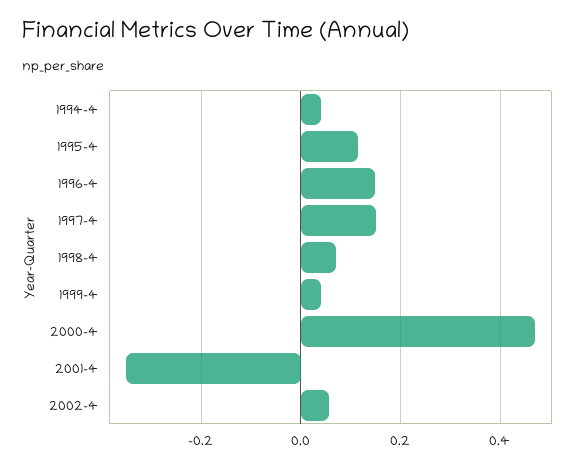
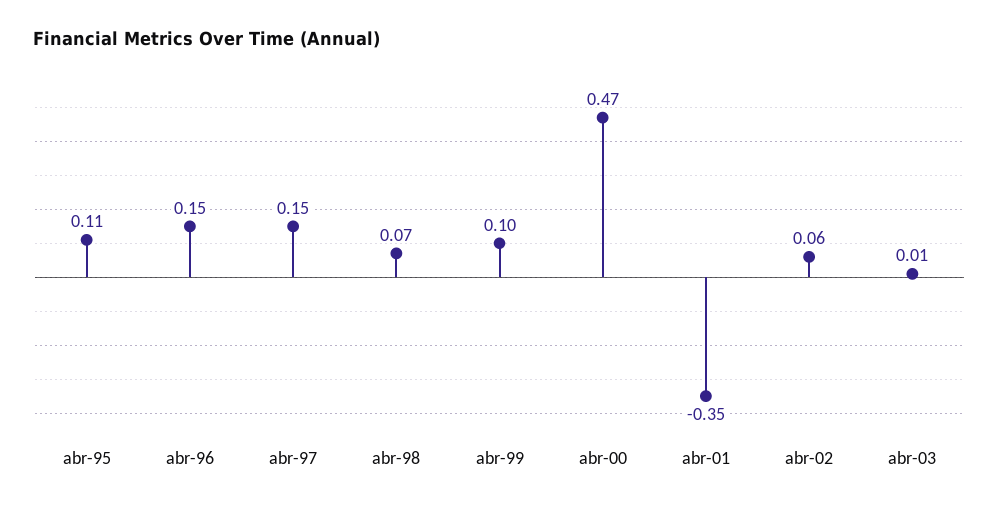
1994-4: 0.04 -> none
1999-4: 0.04 -> 0.1
abr-03: none -> 0.01

